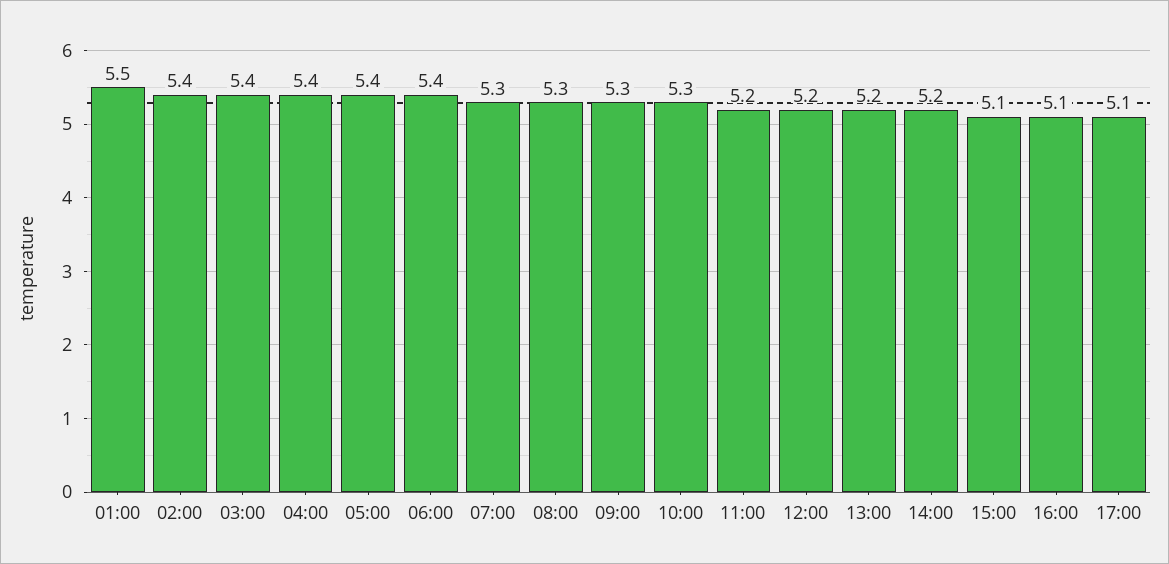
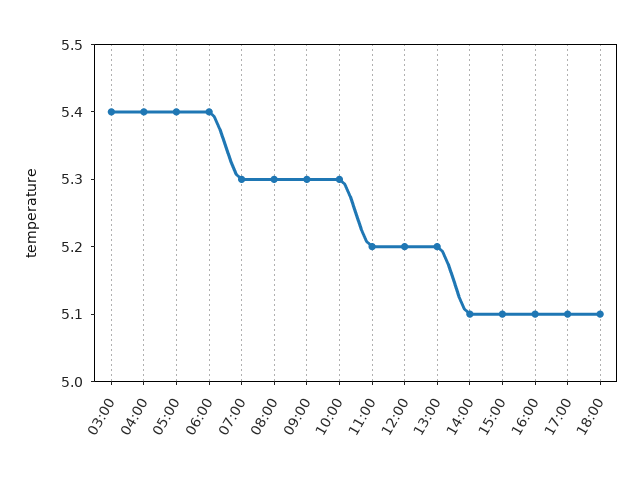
01:00: 5.5 -> none
02:00: 5.4 -> none
14:00: 5.2 -> 5.1
18:00: none -> 5.1

